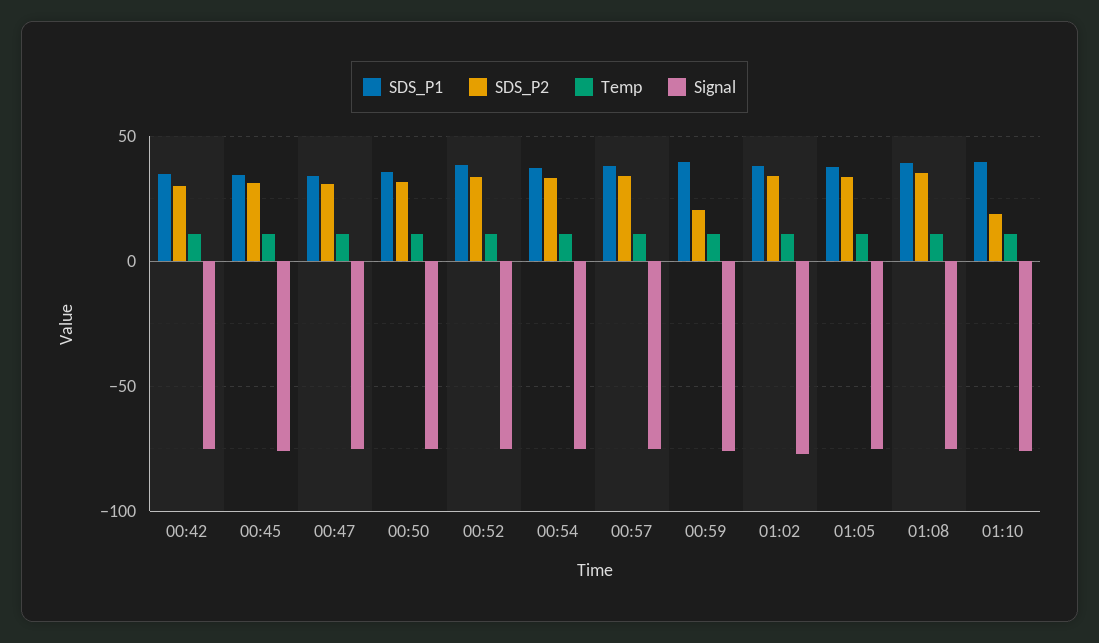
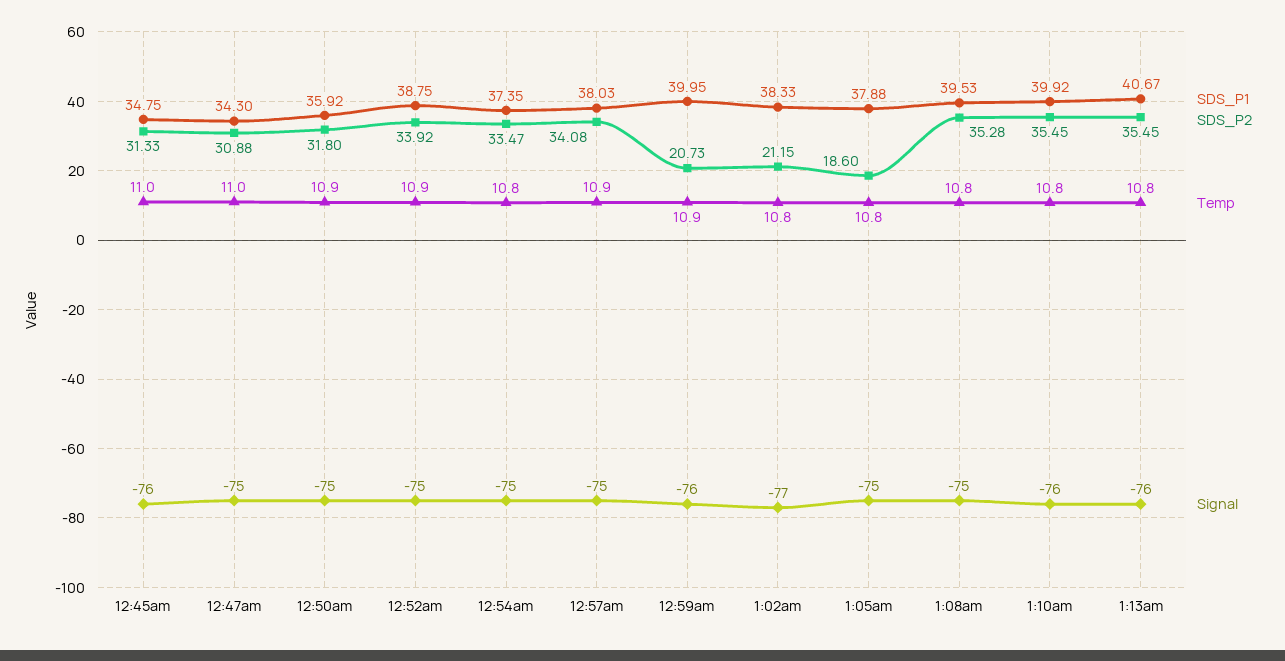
SDS_P1, 00:42: 35 -> none
SDS_P2, 00:42: 30 -> none
Temp, 00:42: 10 -> none
Signal, 00:42: -75 -> none
SDS_P2, 01:02: 35 -> 21.15
SDS_P2, 01:05: 35 -> 18.6
SDS_P2, 01:10: 20 -> 35.45
SDS_P1, 1:13am: none -> 40.67
SDS_P2, 1:13am: none -> 35.45
Temp, 1:13am: none -> 10.8
Signal, 1:13am: none -> -76

